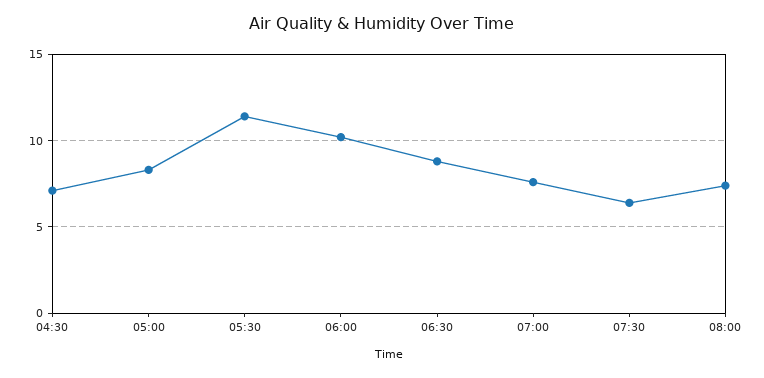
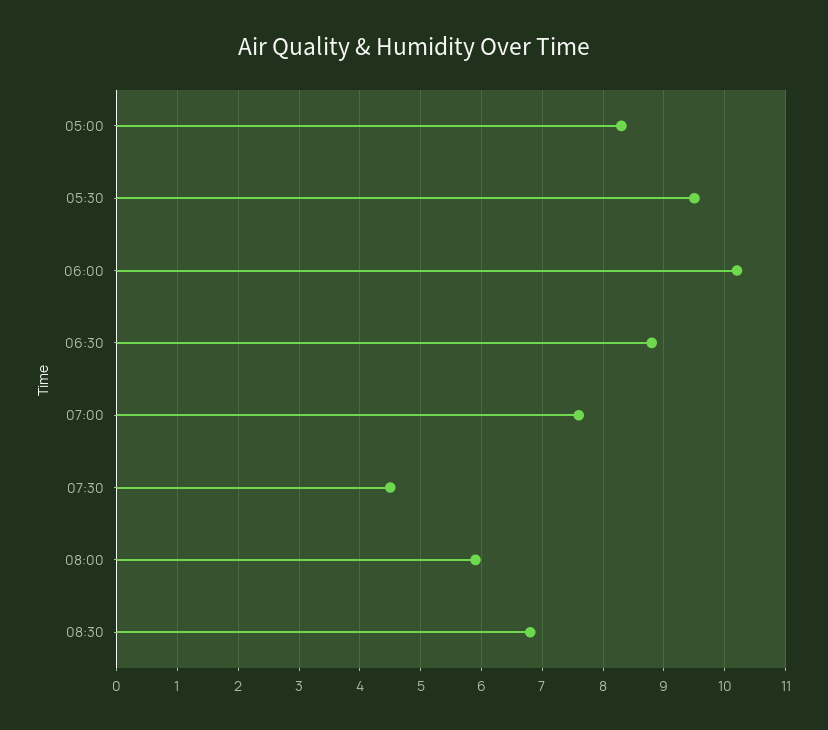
04:30: 7 -> none
05:30: 11.5 -> 9.5
07:30: 6.5 -> 4.5
08:00: 7.5 -> 5.9
08:30: none -> 6.8

